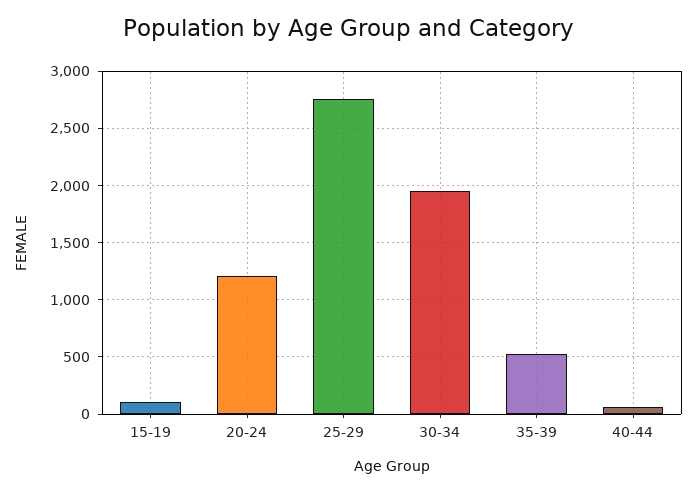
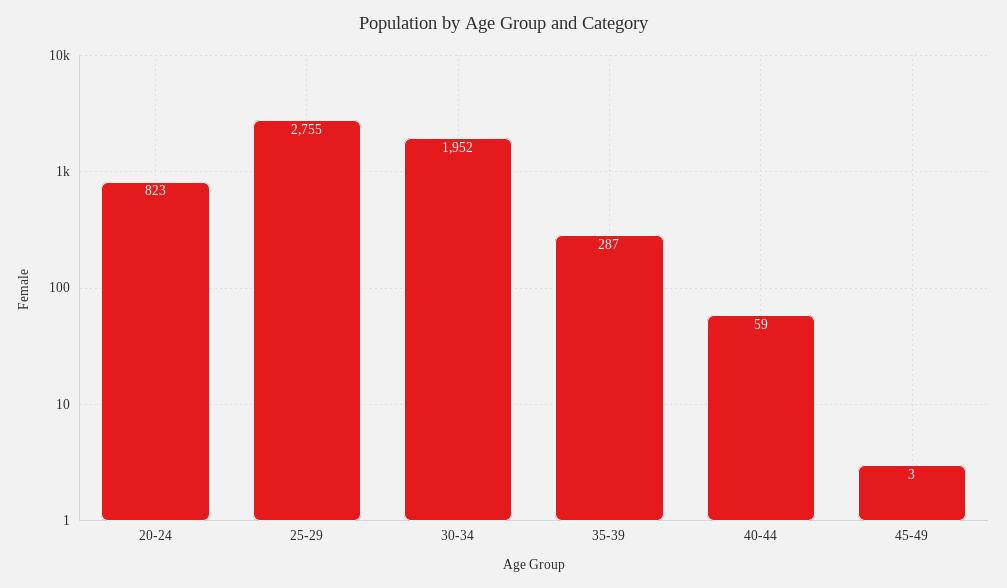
15-19: 100 -> none
20-24: 1200 -> 823
35-39: 500 -> 287
45-49: none -> 3

